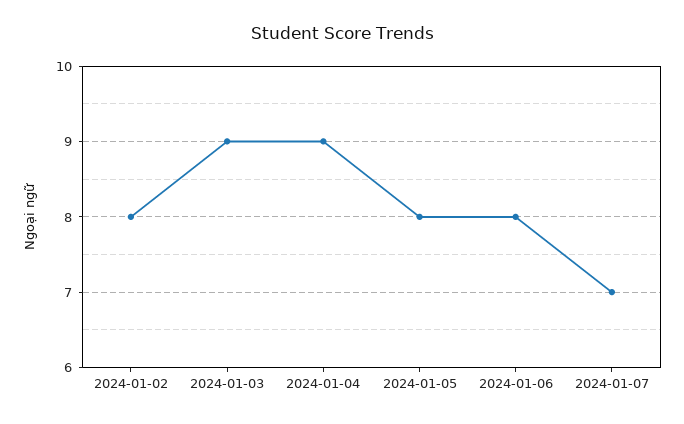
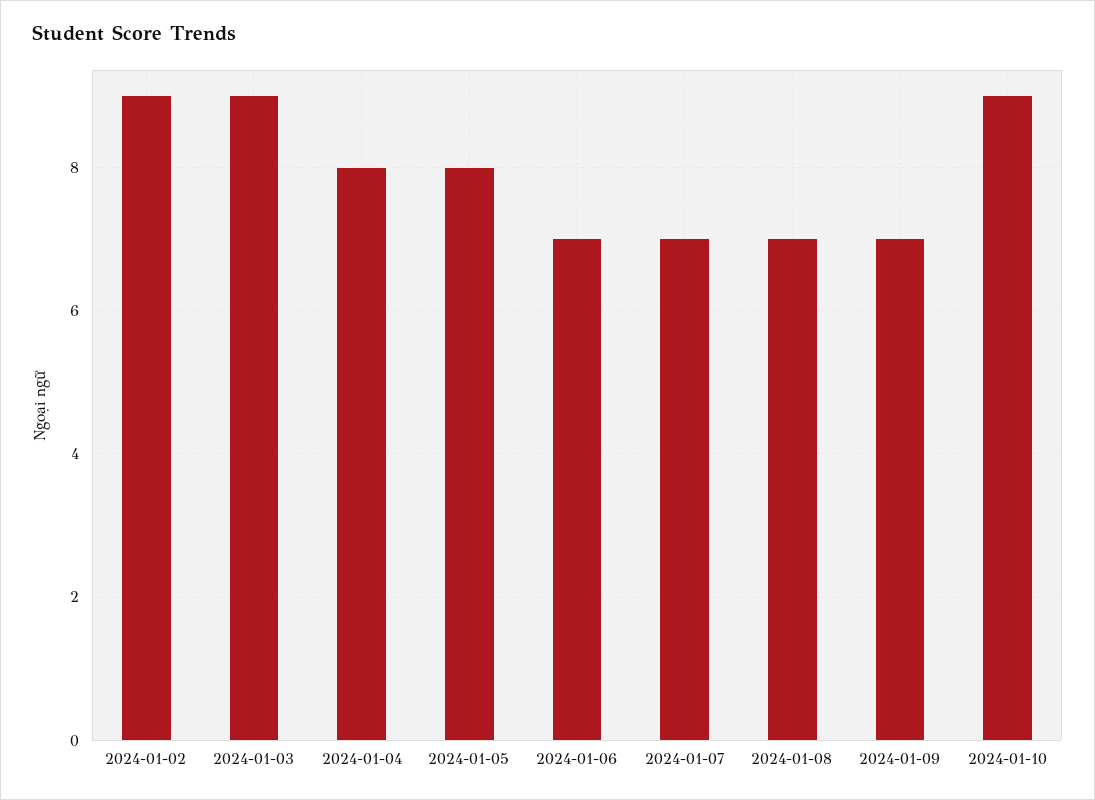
2024-01-02: 8 -> 9
2024-01-04: 9 -> 8
2024-01-06: 8 -> 7
2024-01-08: none -> 7
2024-01-09: none -> 7
2024-01-10: none -> 9

